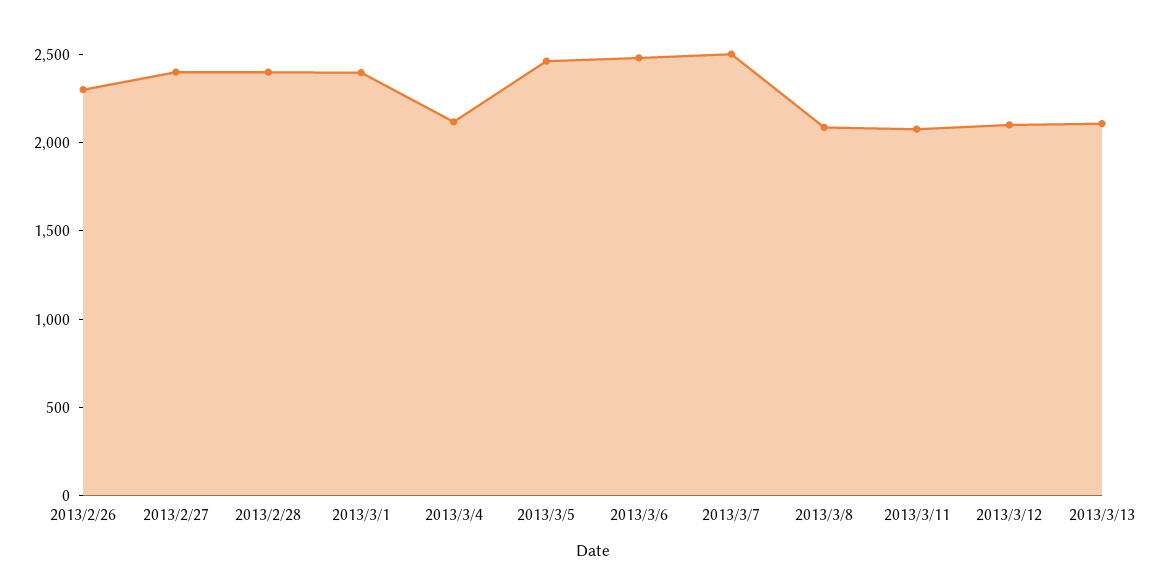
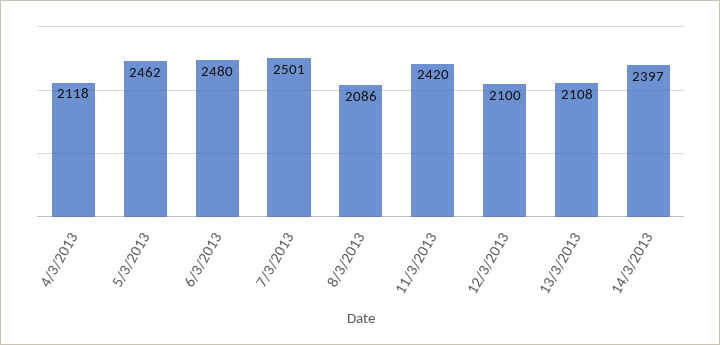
2013/2/26: 2300 -> none
2013/2/27: 2400 -> none
2013/2/28: 2400 -> none
2013/3/1: 2400 -> none
2013/3/11: 2100 -> 2420
14/3/2013: none -> 2397

